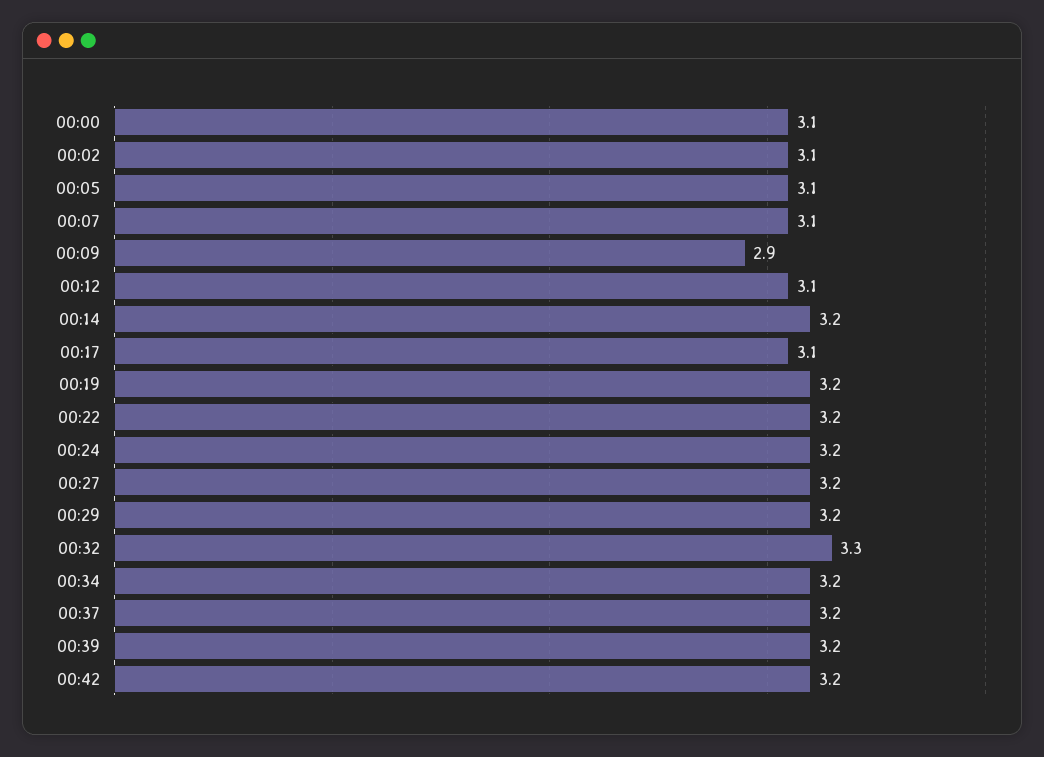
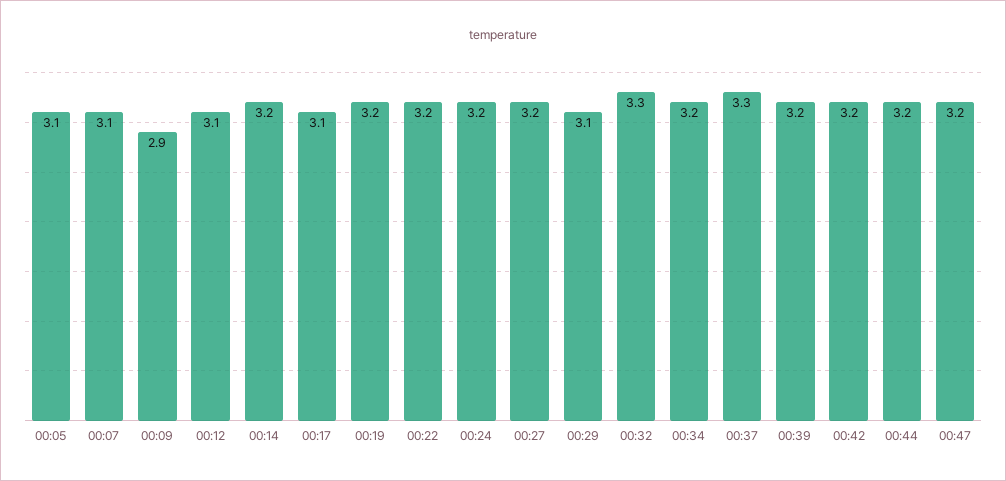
00:00: 3.1 -> none
00:02: 3.1 -> none
00:29: 3.2 -> 3.1
00:37: 3.2 -> 3.3
00:44: none -> 3.2
00:47: none -> 3.2

